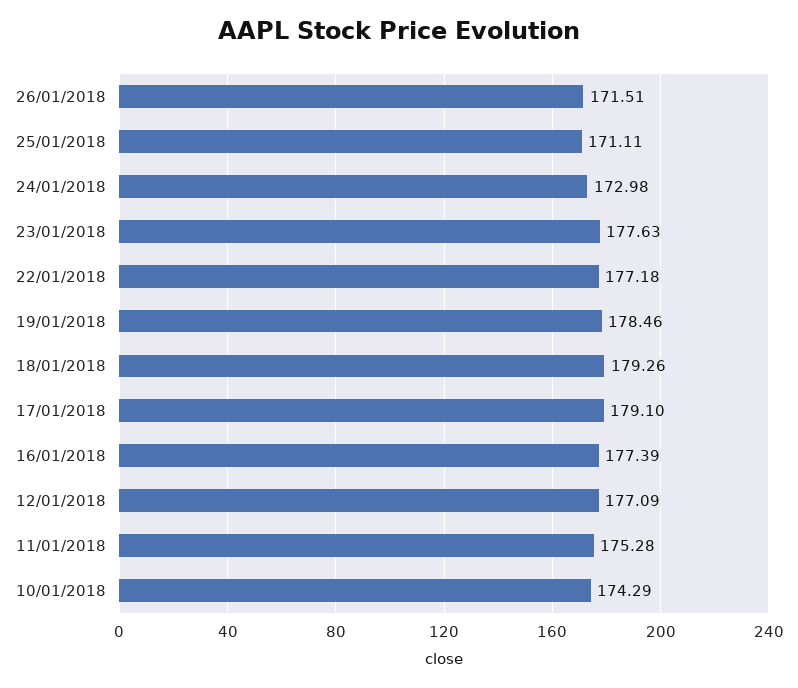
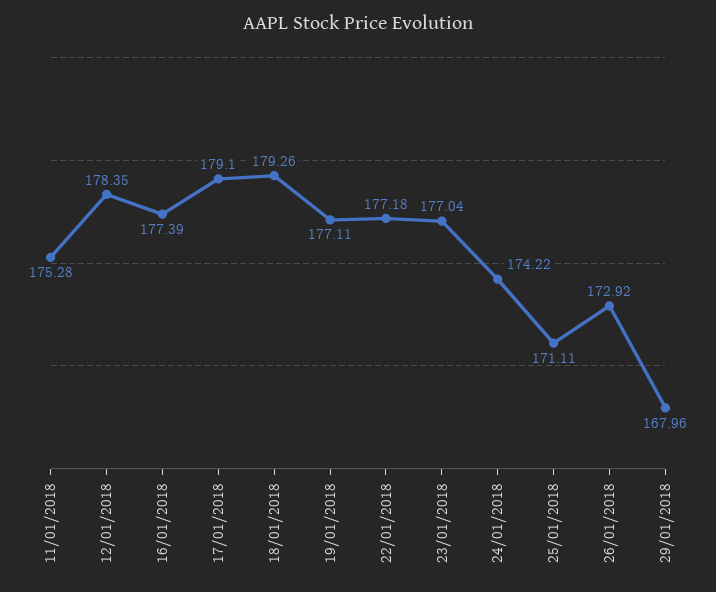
26/01/2018: 171.51 -> 172.92
24/01/2018: 172.98 -> 174.22
23/01/2018: 177.63 -> 177.04
19/01/2018: 178.46 -> 177.11
12/01/2018: 177.09 -> 178.35
10/01/2018: 174.29 -> none
29/01/2018: none -> 167.96

